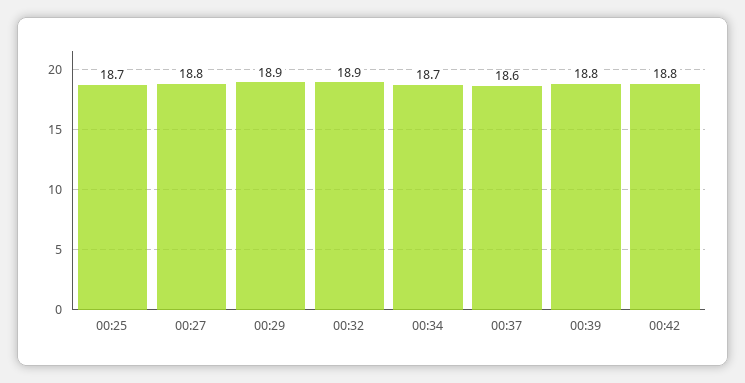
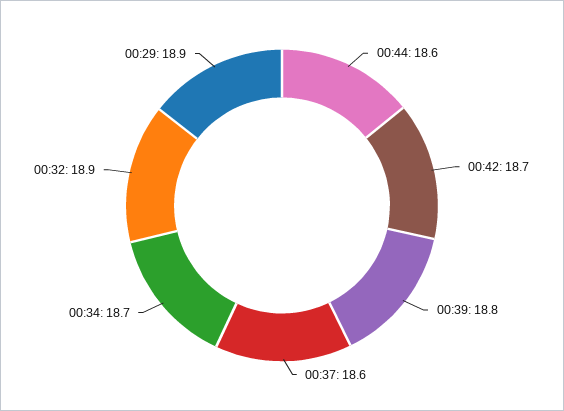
00:25: 18.7 -> none
00:27: 18.8 -> none
00:42: 18.8 -> 18.7
00:44: none -> 18.6

